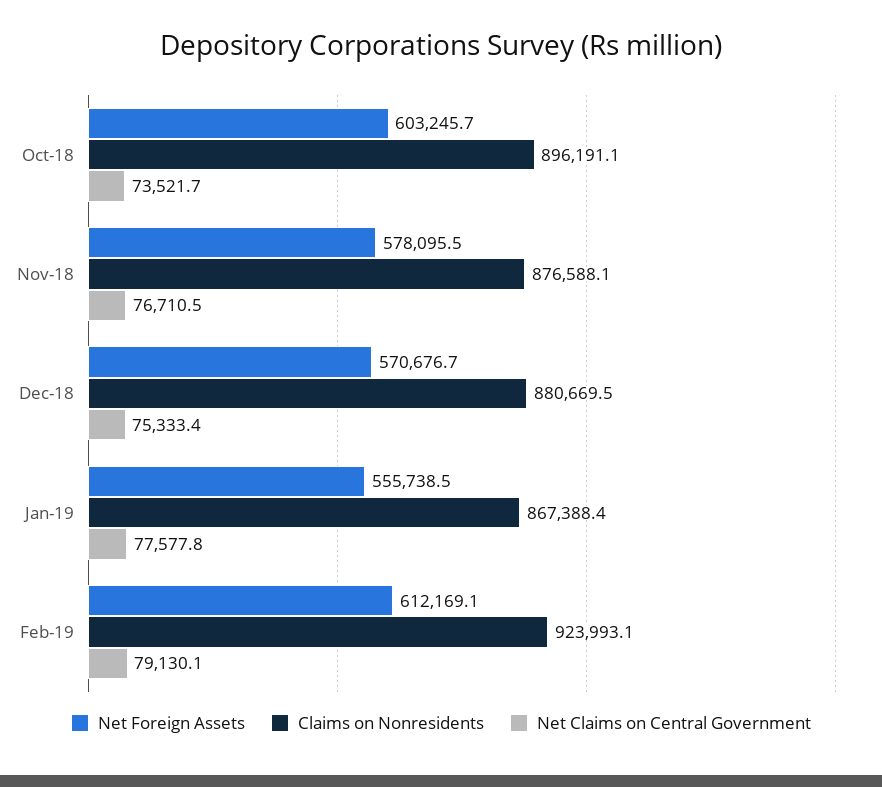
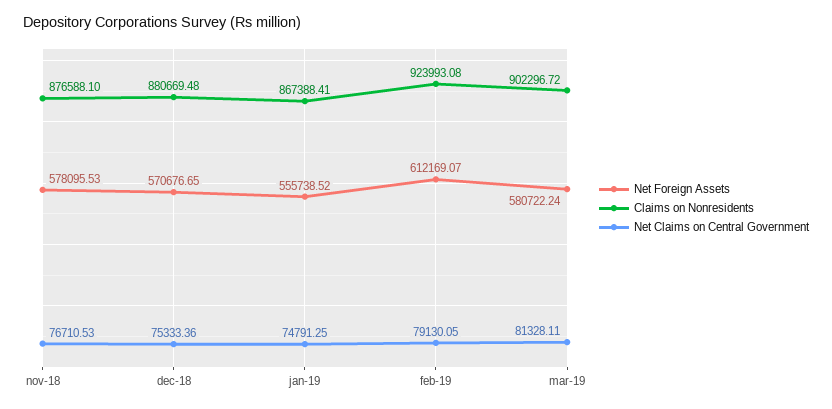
Net Foreign Assets, Oct-18: 603245.7 -> none
Claims on Nonresidents, Oct-18: 896191.1 -> none
Net Claims on Central Government, Oct-18: 73521.7 -> none
Net Claims on Central Government, Jan-19: 77577.8 -> 74791.25
Net Foreign Assets, mar-19: none -> 580722.24
Claims on Nonresidents, mar-19: none -> 902296.72
Net Claims on Central Government, mar-19: none -> 81328.11

